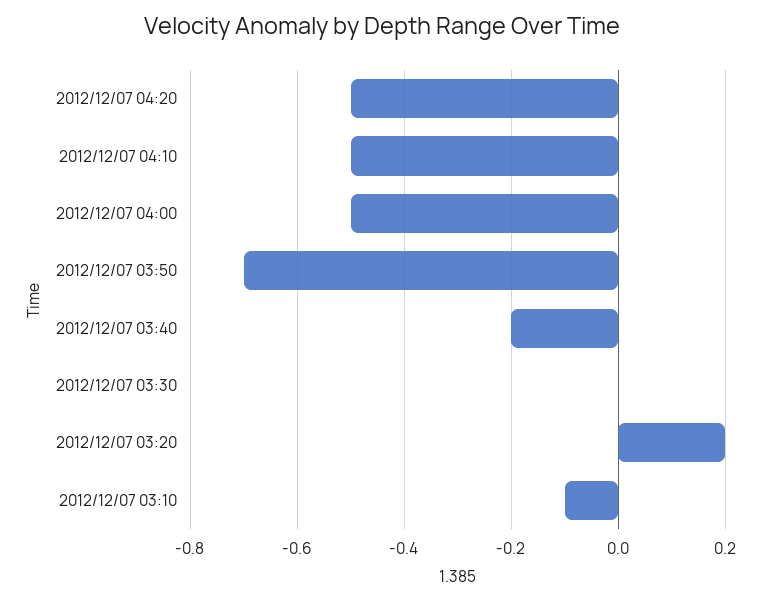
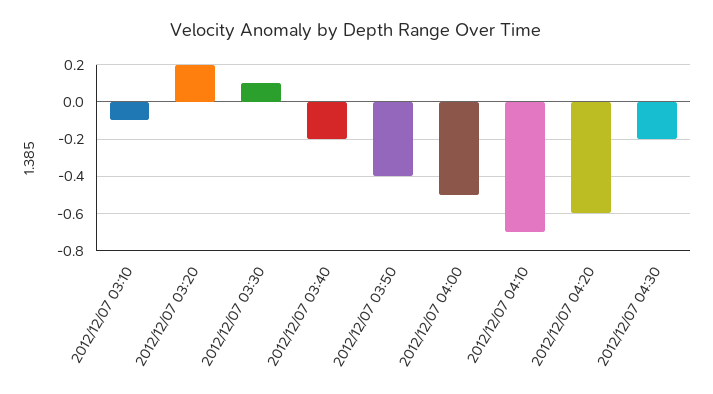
2012/12/07 04:20: -0.5 -> -0.6
2012/12/07 04:10: -0.5 -> -0.7
2012/12/07 03:50: -0.7 -> -0.4
2012/12/07 03:30: 0 -> 0.1
2012/12/07 04:30: none -> -0.2

